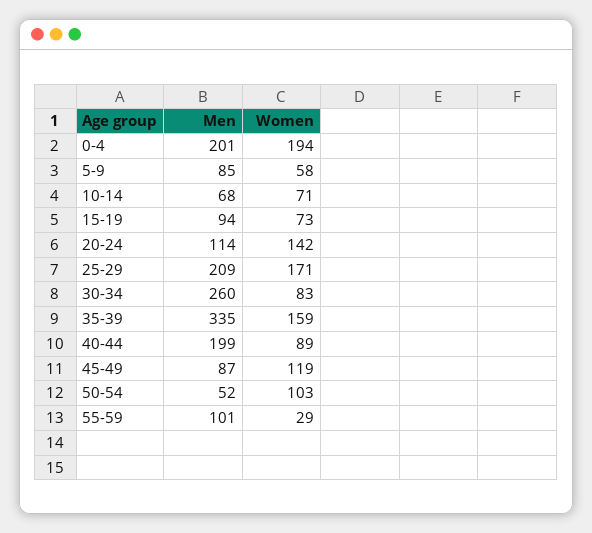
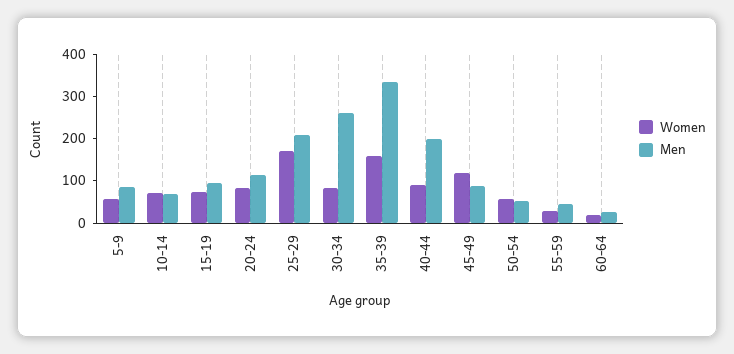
Men, 0-4: 201 -> none
Women, 0-4: 194 -> none
Women, 20-24: 142 -> 80
Women, 50-54: 103 -> 60
Men, 55-59: 101 -> 40
Women, 60-64: none -> 20
Men, 60-64: none -> 20

